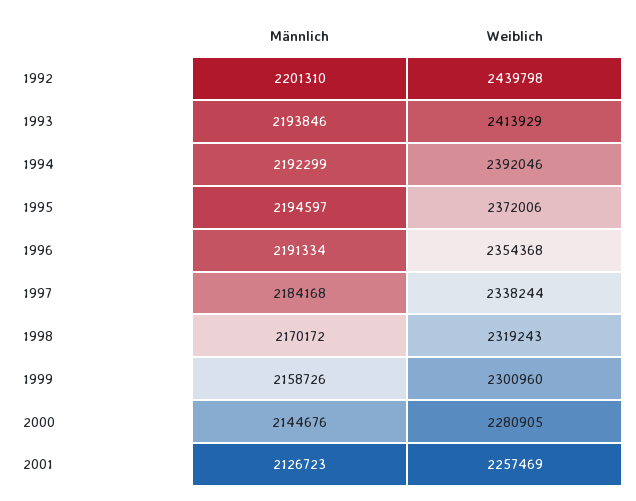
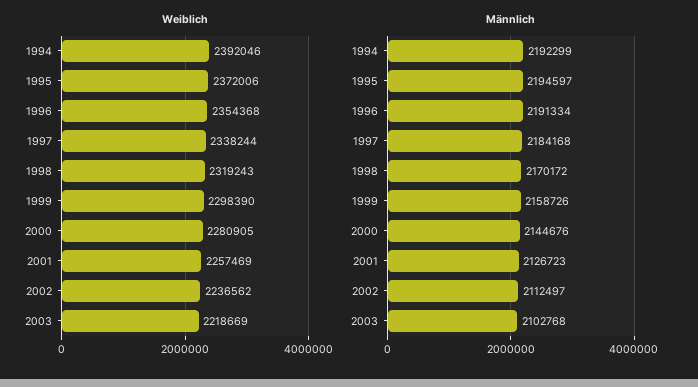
Männlich, 1992: 2201310 -> none
Weiblich, 1992: 2439798 -> none
Männlich, 1993: 2193846 -> none
Weiblich, 1993: 2413929 -> none
Weiblich, 1999: 2300960 -> 2298390
Weiblich, 2002: none -> 2236562
Weiblich, 2003: none -> 2218669
Männlich, 2002: none -> 2112497
Männlich, 2003: none -> 2102768

